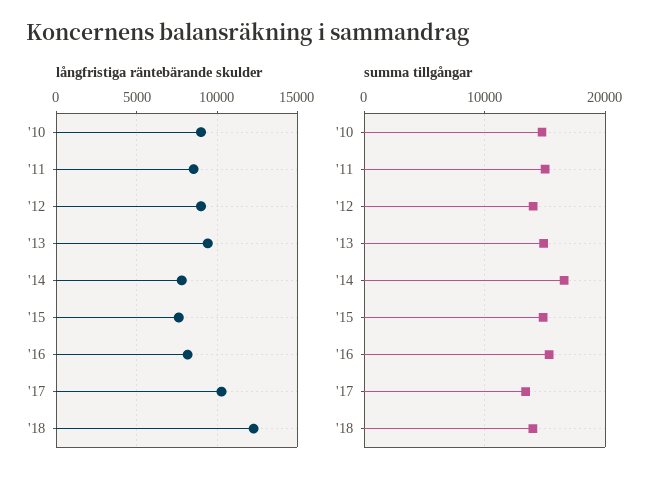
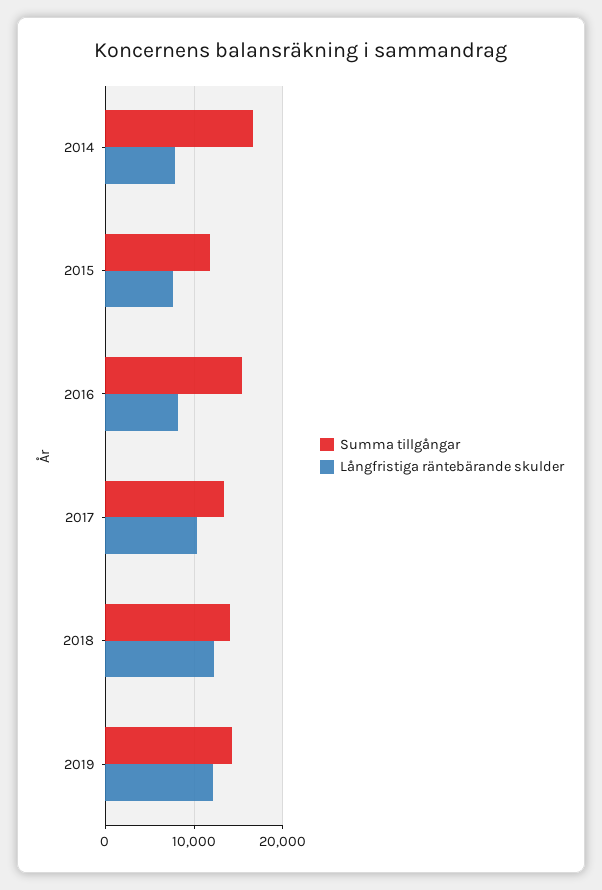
långfristiga räntebärande skulder, '10: 9000 -> none
långfristiga räntebärande skulder, '11: 8500 -> none
långfristiga räntebärande skulder, '12: 9000 -> none
långfristiga räntebärande skulder, '13: 9500 -> none
summa tillgångar, '10: 15000 -> none
summa tillgångar, '11: 15000 -> none
summa tillgångar, '12: 14000 -> none
summa tillgångar, '13: 15000 -> none
summa tillgångar, '15: 15000 -> 12000
summa tillgångar, 2019: none -> 14000
långfristiga räntebärande skulder, 2019: none -> 12000

